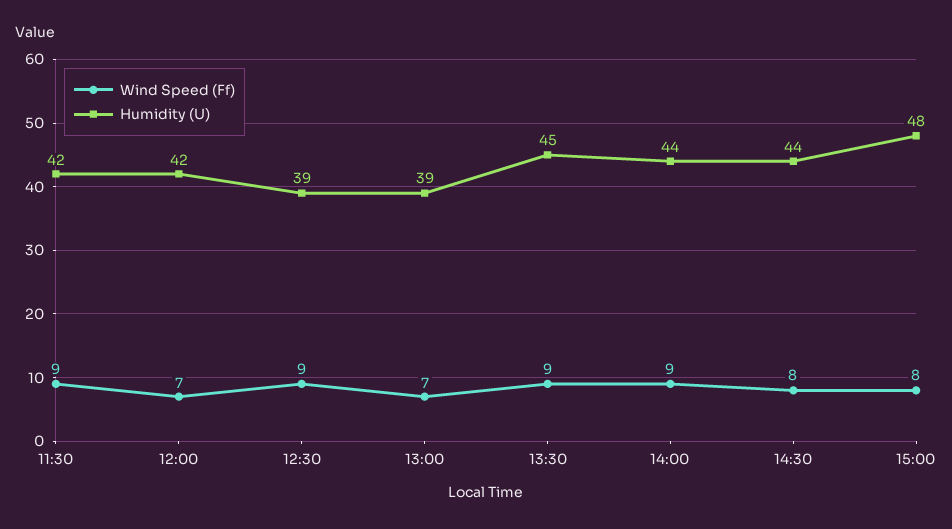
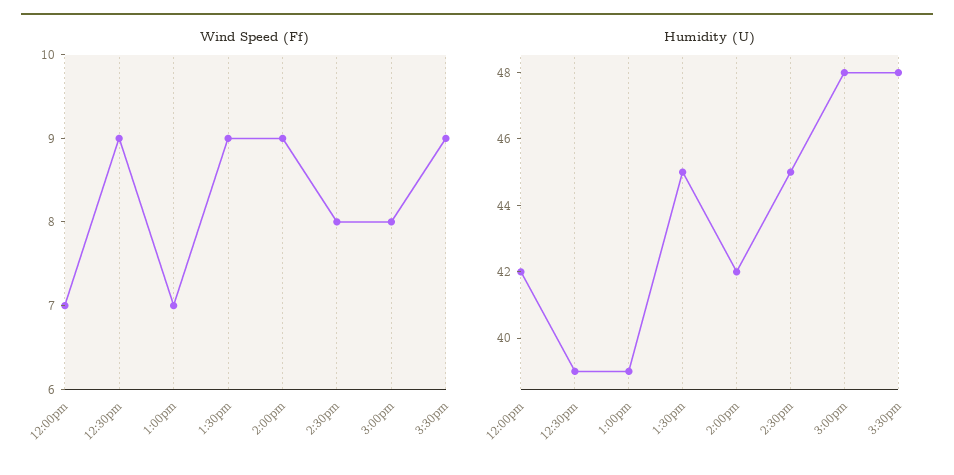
Wind Speed (Ff), 11:30: 9 -> none
Humidity (U), 11:30: 42 -> none
Humidity (U), 14:00: 44 -> 42
Humidity (U), 14:30: 44 -> 45
Wind Speed (Ff), 3:30pm: none -> 9
Humidity (U), 3:30pm: none -> 48

